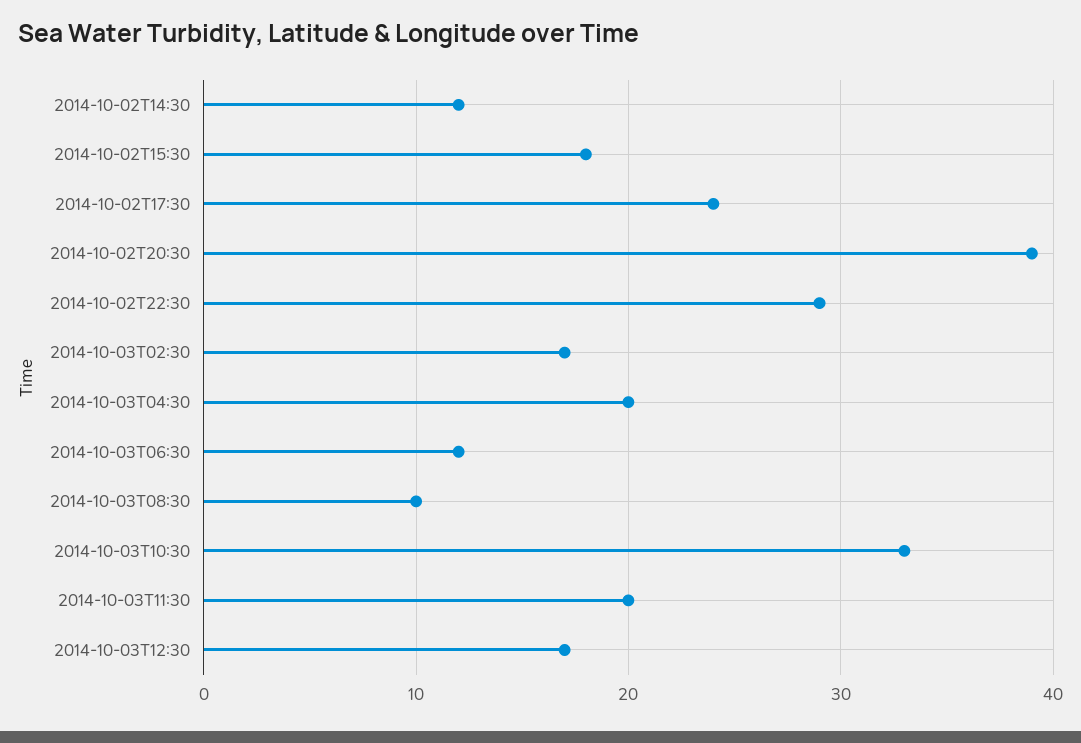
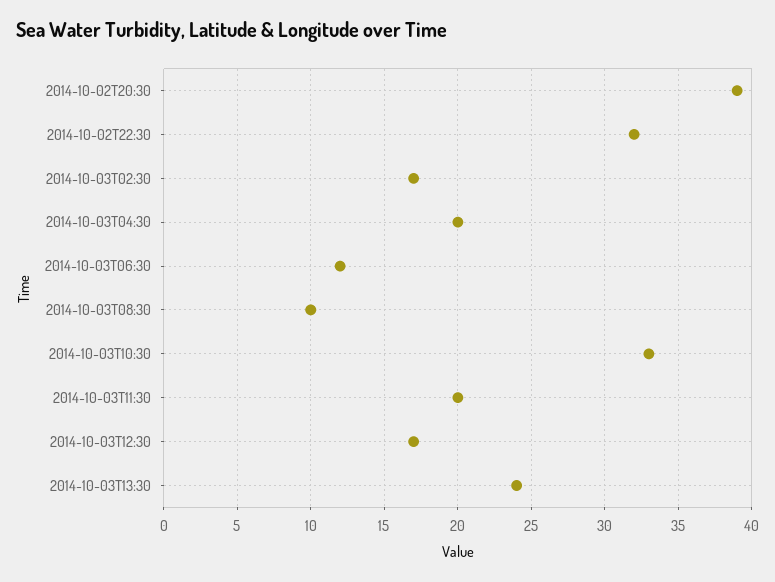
2014-10-02T14:30: 12 -> none
2014-10-02T15:30: 18 -> none
2014-10-02T17:30: 24 -> none
2014-10-02T22:30: 29 -> 32
2014-10-03T13:30: none -> 24

